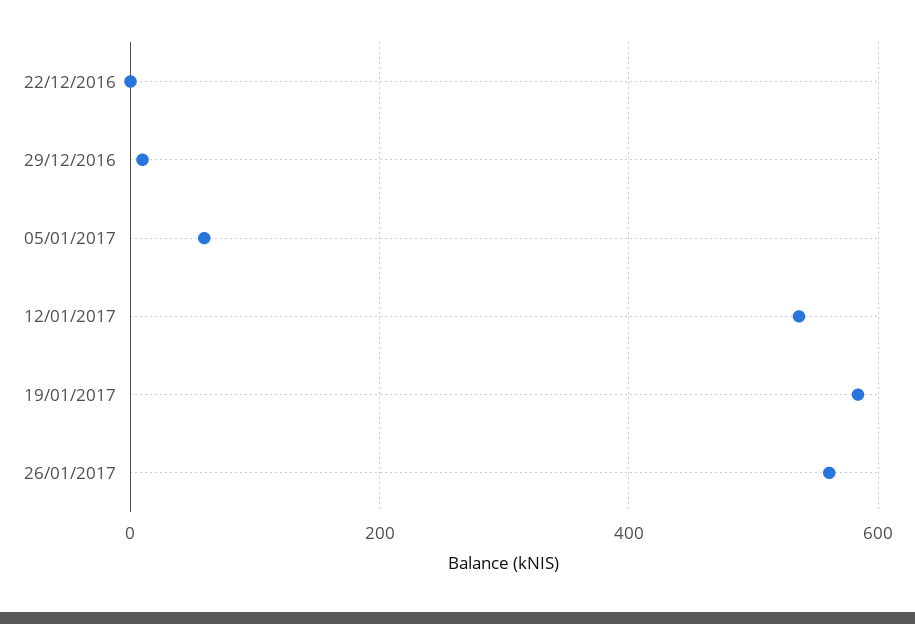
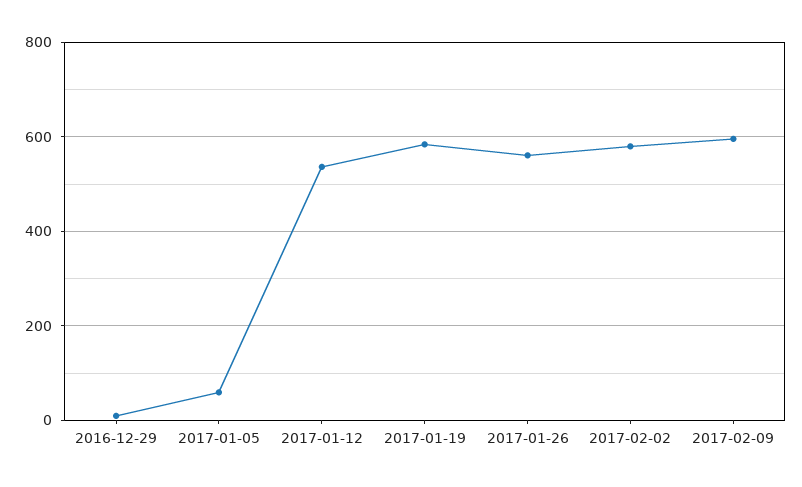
22/12/2016: 0 -> none
2017-02-02: none -> 580
2017-02-09: none -> 600

